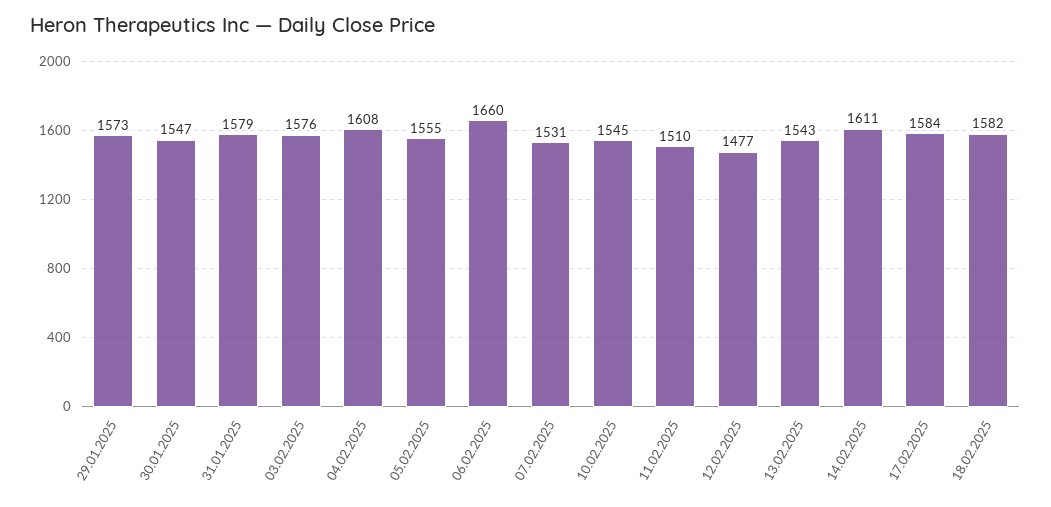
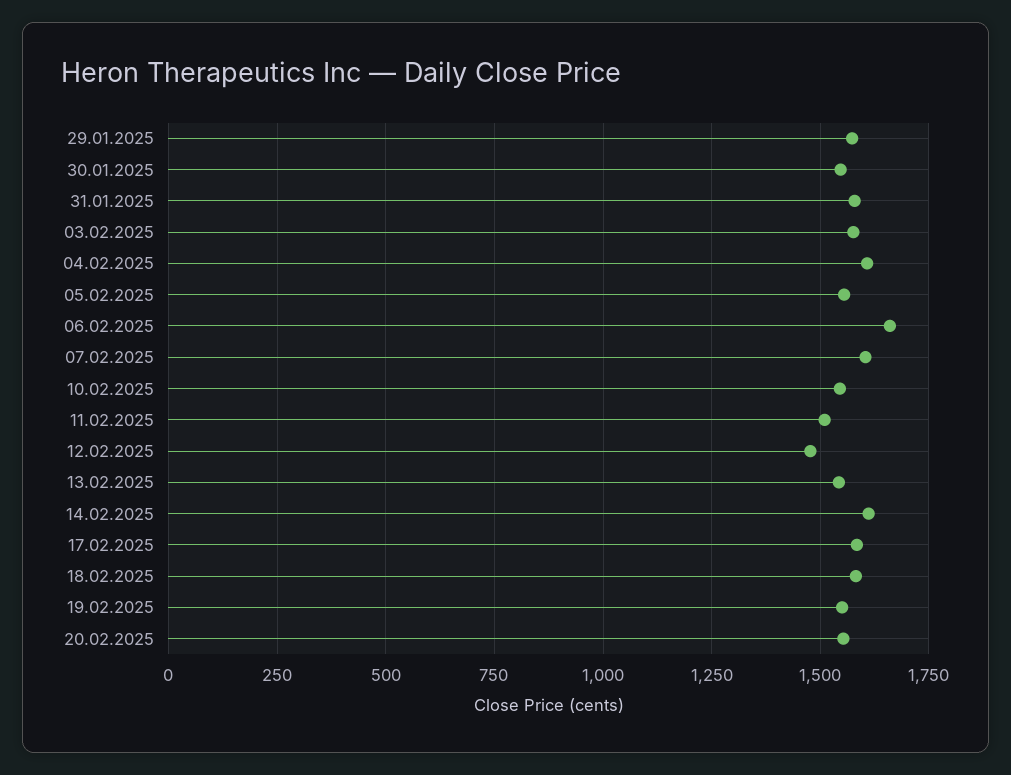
07.02.2025: 1531 -> 1600
19.02.2025: none -> 1550
20.02.2025: none -> 1550

